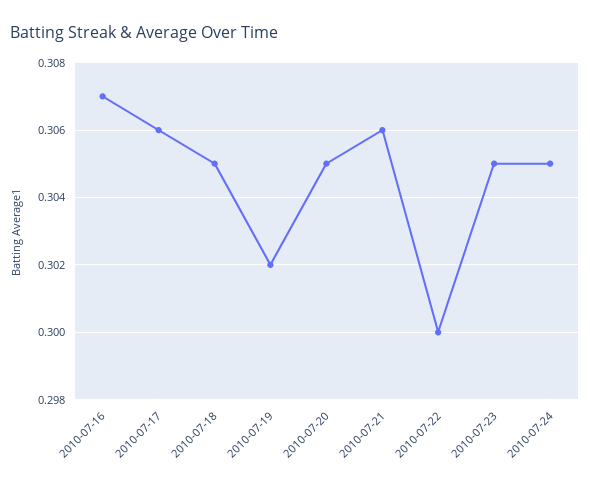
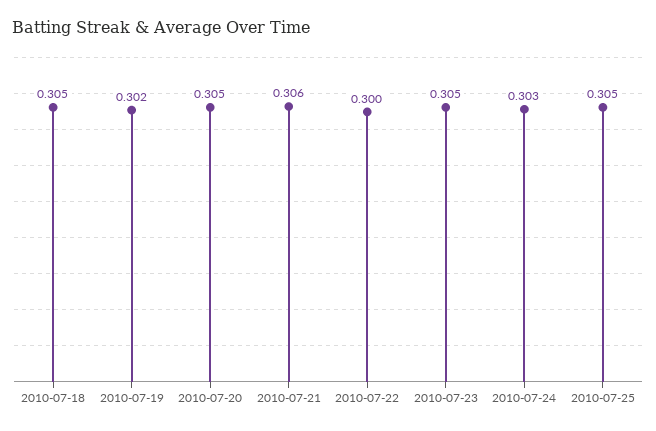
2010-07-16: 0.307 -> none
2010-07-17: 0.306 -> none
2010-07-24: 0.305 -> 0.303
2010-07-25: none -> 0.305

